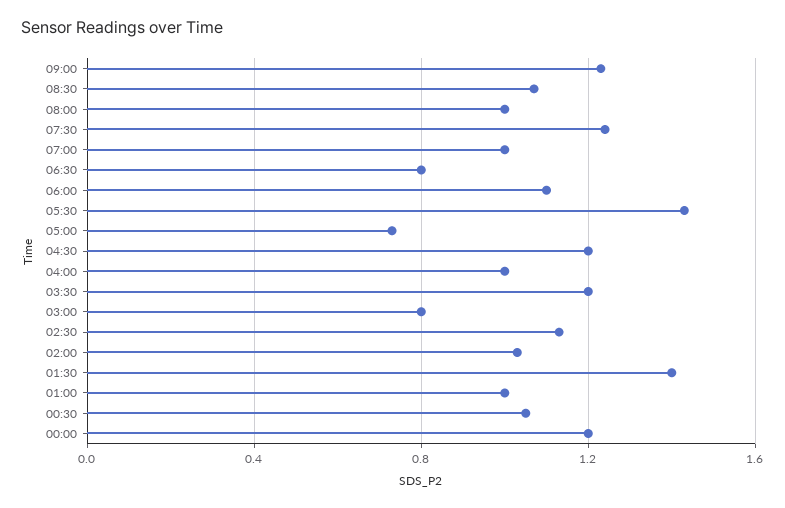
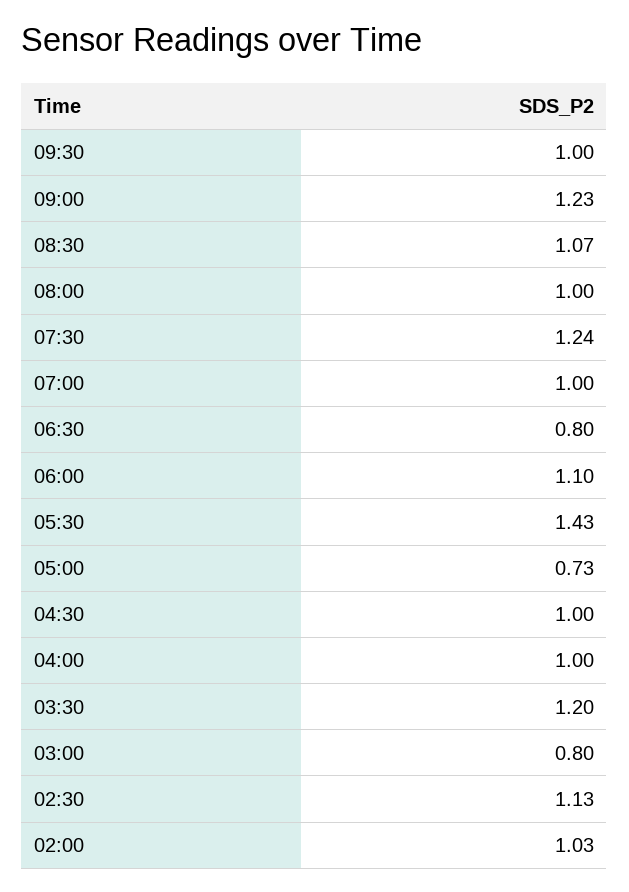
04:30: 1.2 -> 1
01:30: 1.4 -> none
01:00: 1 -> none
00:30: 1.05 -> none
00:00: 1.2 -> none
09:30: none -> 1

